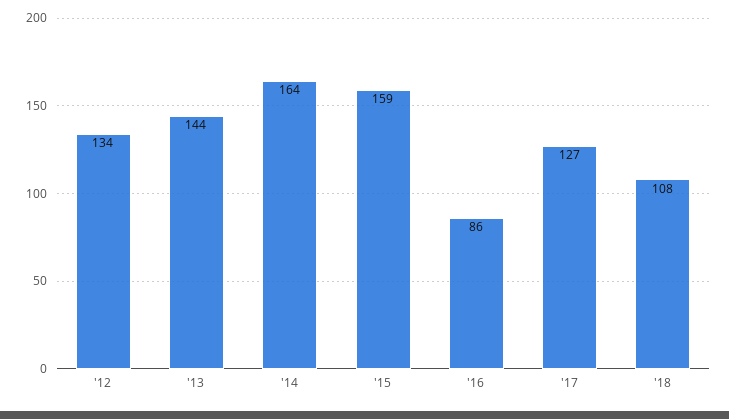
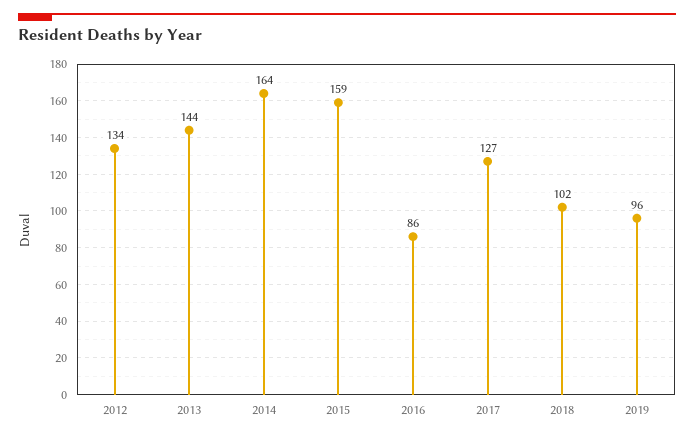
'18: 108 -> 102
2019: none -> 96

